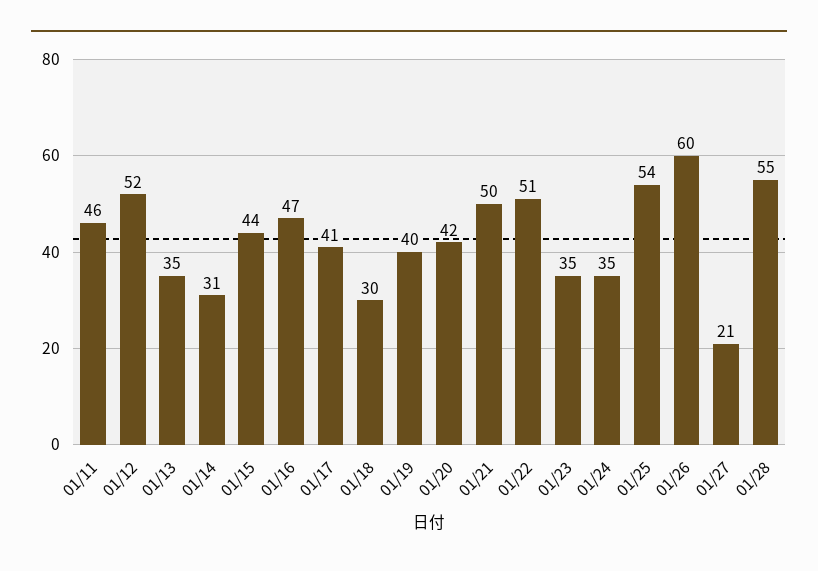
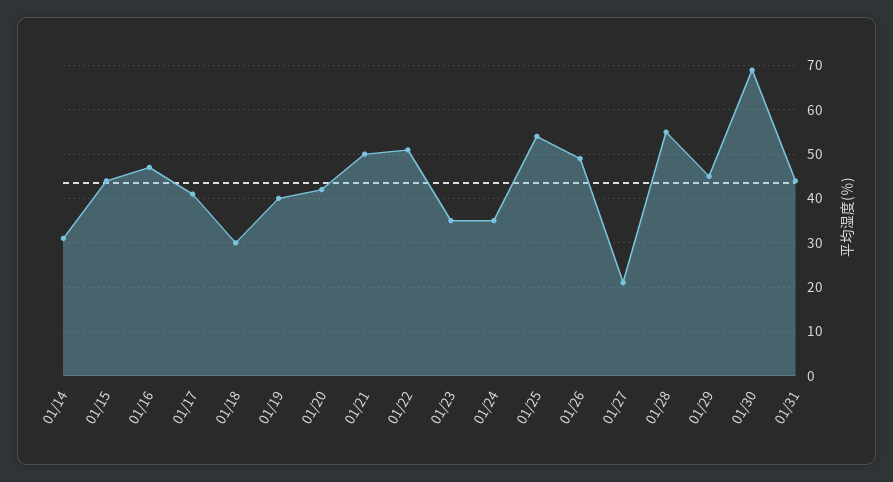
01/11: 46 -> none
01/12: 52 -> none
01/13: 35 -> none
01/26: 60 -> 50
01/29: none -> 45
01/30: none -> 70
01/31: none -> 45

